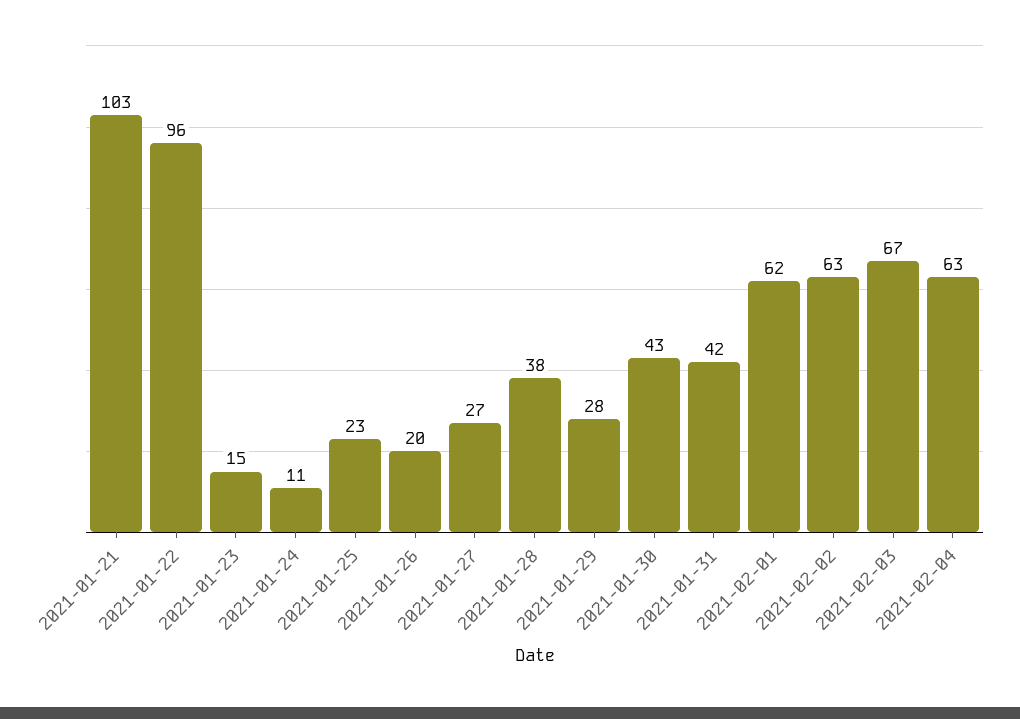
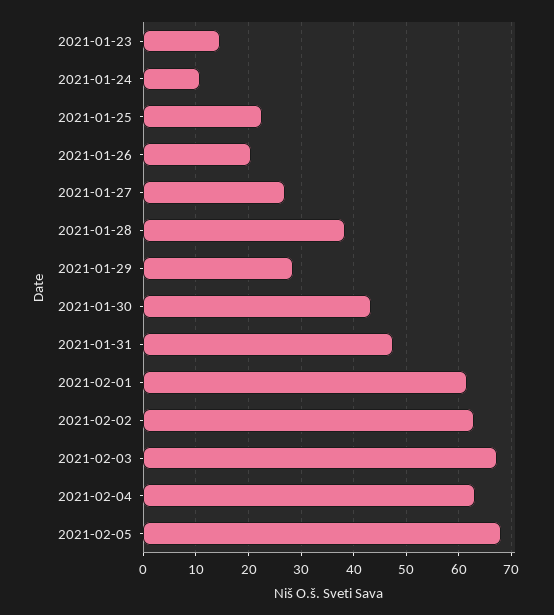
2021-01-21: 103 -> none
2021-01-22: 96 -> none
2021-01-31: 42 -> 48
2021-02-05: none -> 68

